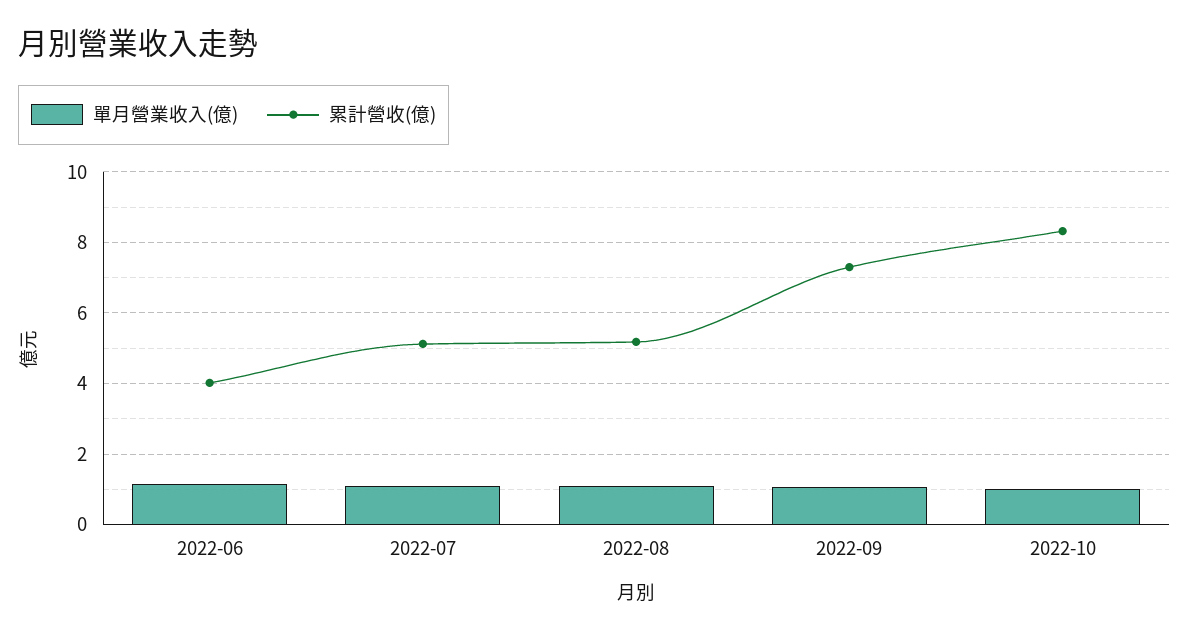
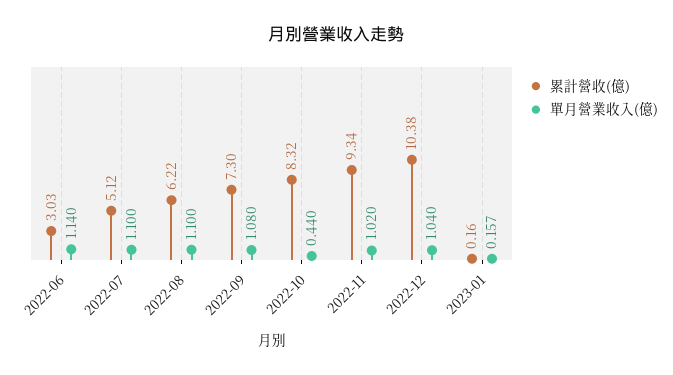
累計營收(億), 2022-06: 4 -> 3.03
累計營收(億), 2022-08: 5.2 -> 6.22
單月營業收入(億), 2022-10: 1 -> 0.44
累計營收(億), 2022-11: none -> 9.34
單月營業收入(億), 2022-11: none -> 1.02
累計營收(億), 2022-12: none -> 10.38
單月營業收入(億), 2022-12: none -> 1.04
累計營收(億), 2023-01: none -> 0.16
單月營業收入(億), 2023-01: none -> 0.157

